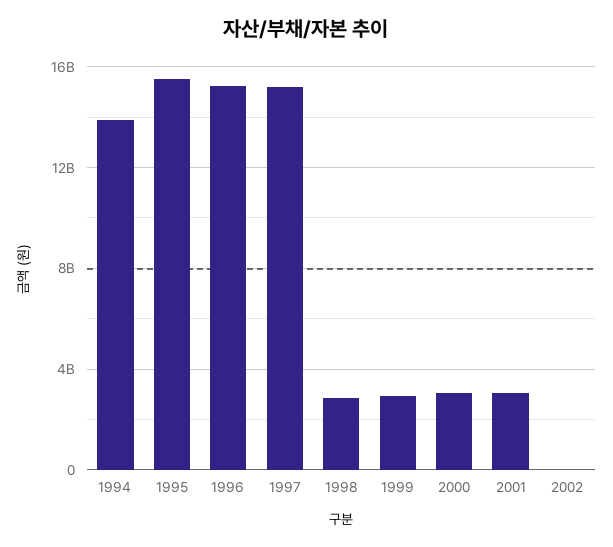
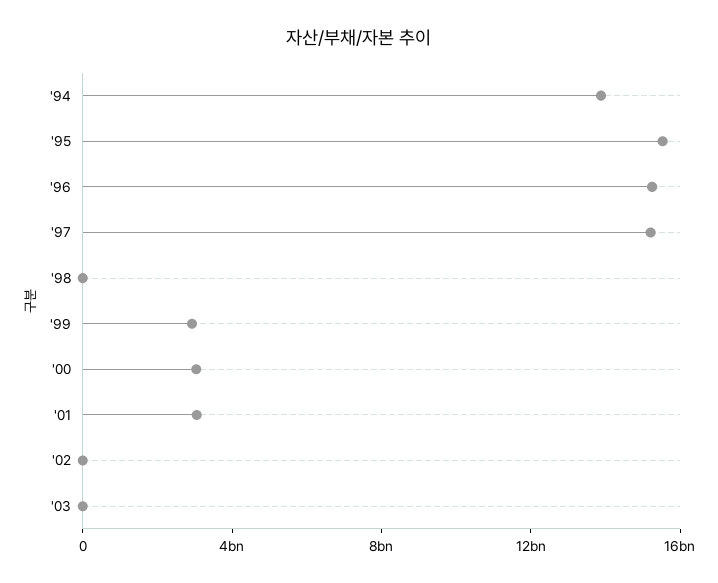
1998: 3000000000 -> 0
'03: none -> 0

